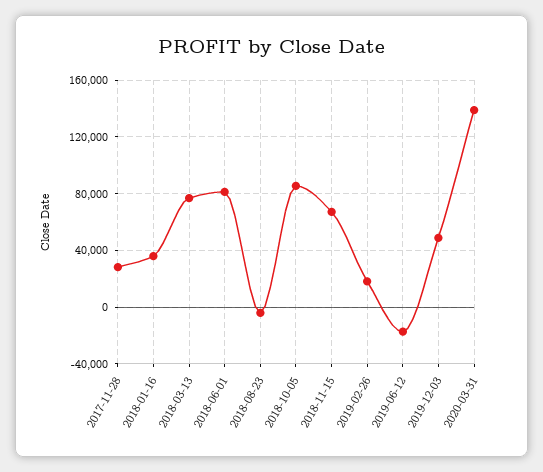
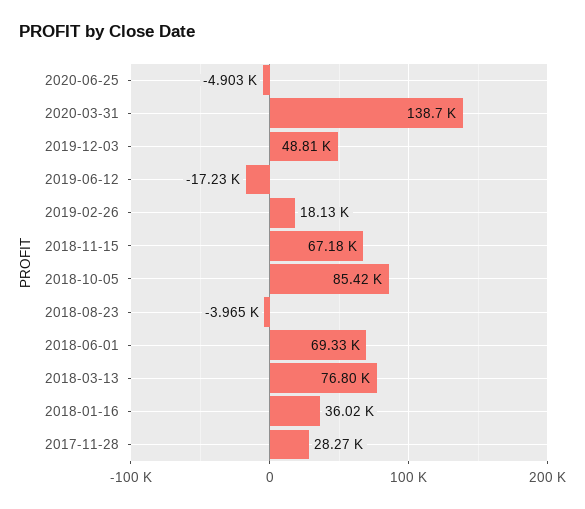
2018-06-01: 80000 -> 69330
2020-06-25: none -> -4903

